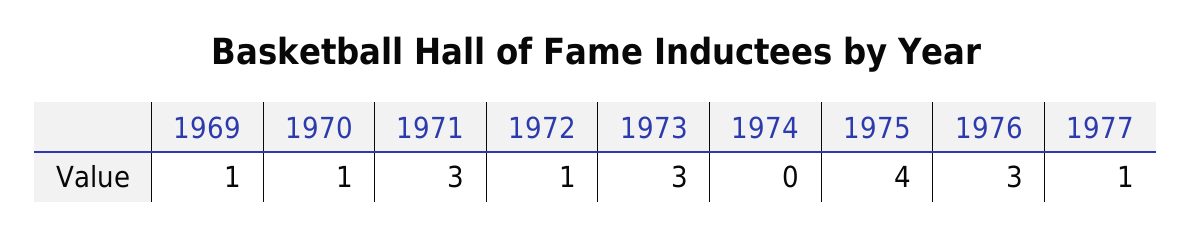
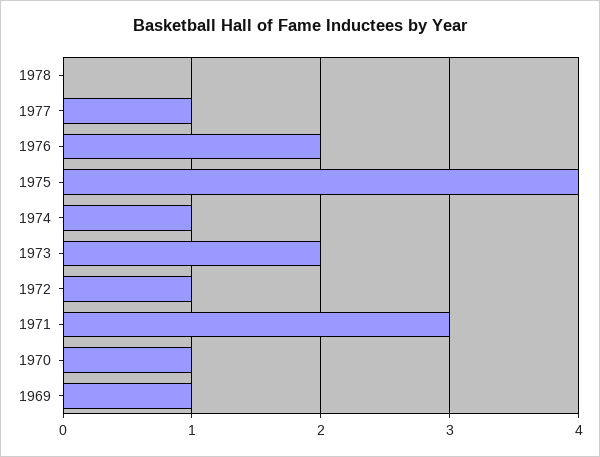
1973: 3 -> 2
1974: 0 -> 1
1976: 3 -> 2
1978: none -> 0

